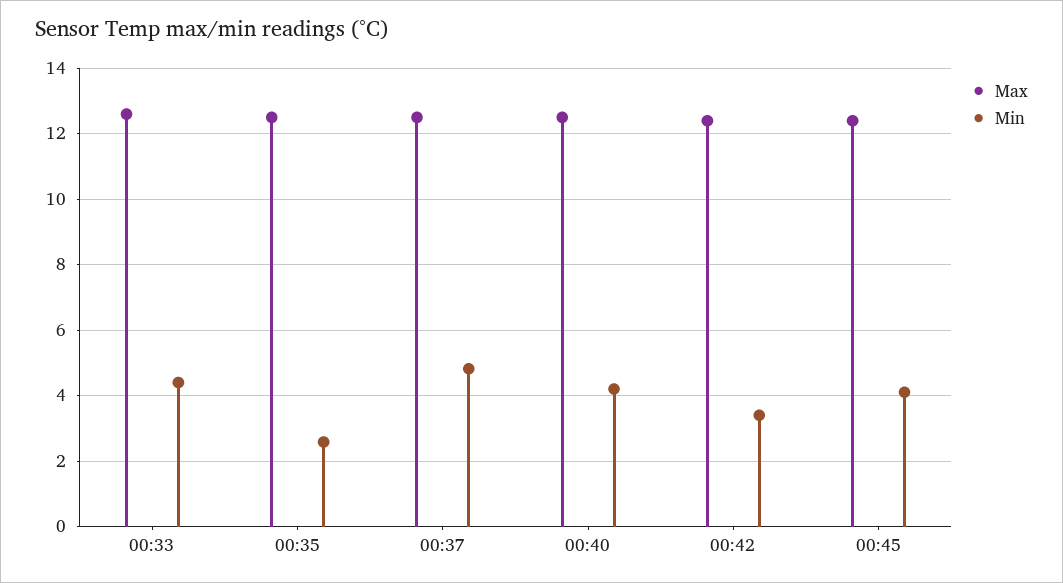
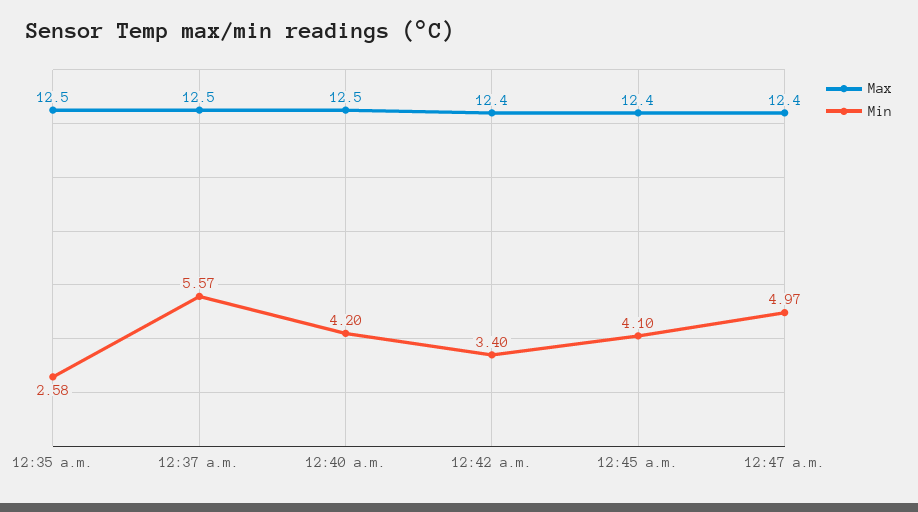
Max, 00:33: 12.6 -> none
Min, 00:33: 4.4 -> none
Min, 00:37: 4.8 -> 5.57
Max, 12:47 a.m.: none -> 12.4
Min, 12:47 a.m.: none -> 4.97

